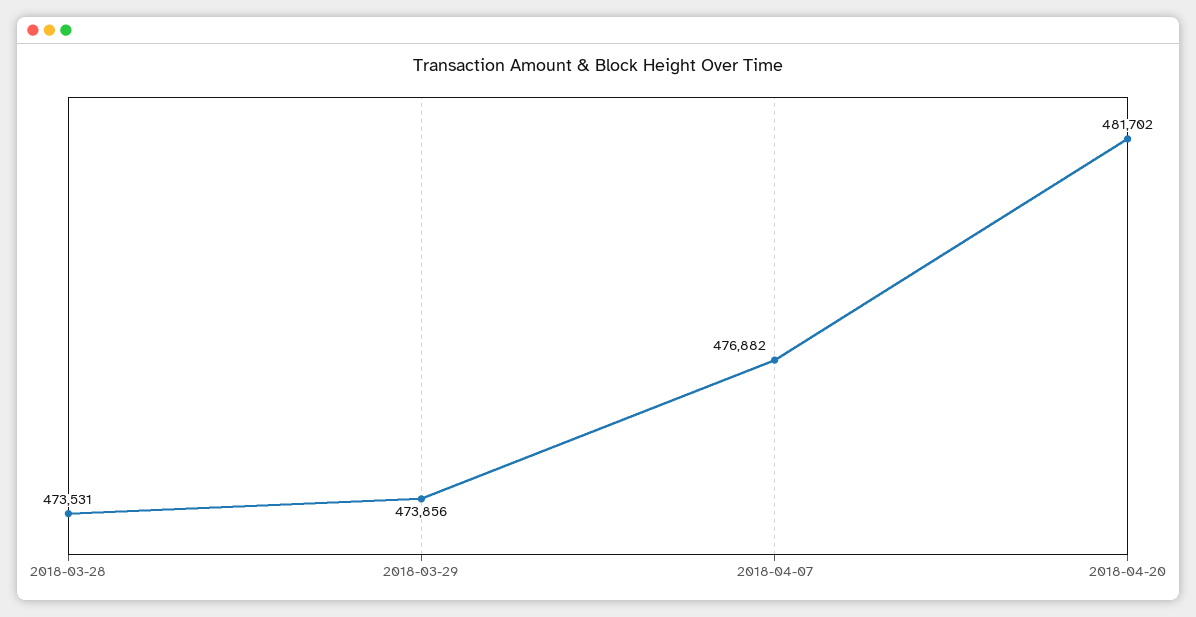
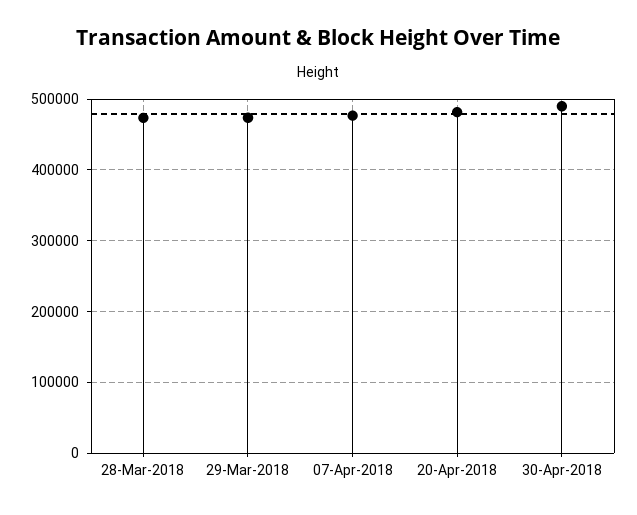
30-Apr-2018: none -> 490000

